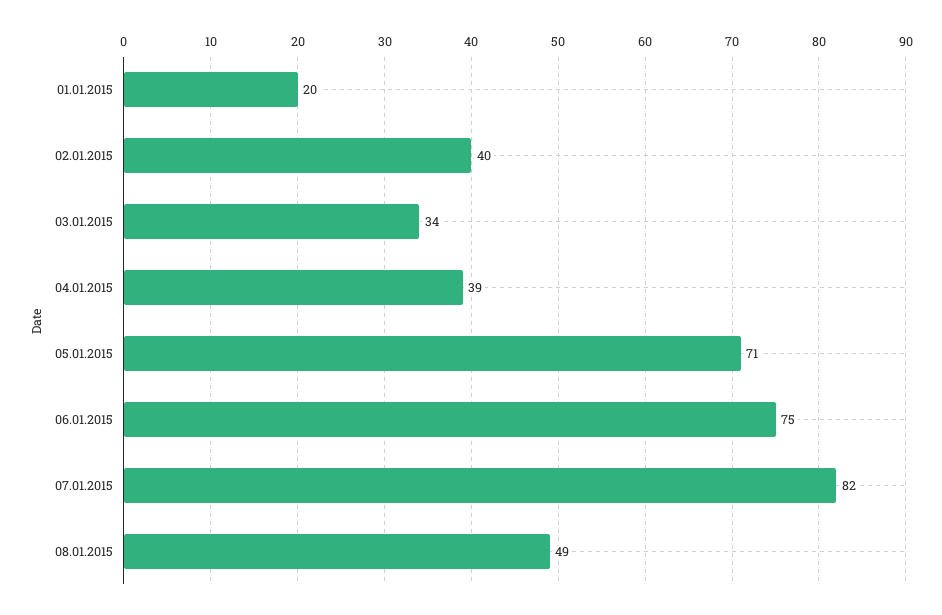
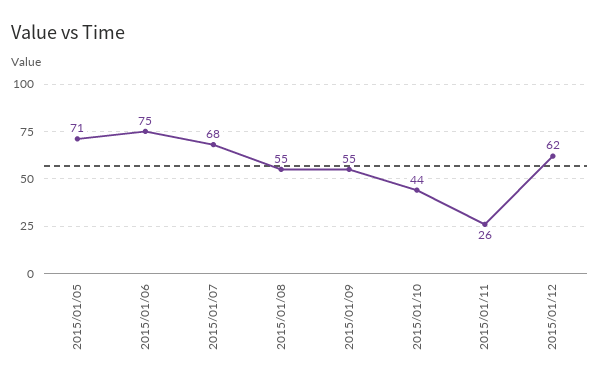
01.01.2015: 20 -> none
02.01.2015: 40 -> none
03.01.2015: 34 -> none
04.01.2015: 39 -> none
07.01.2015: 82 -> 68
08.01.2015: 49 -> 55
2015/01/09: none -> 55
2015/01/10: none -> 44
2015/01/11: none -> 26
2015/01/12: none -> 62

